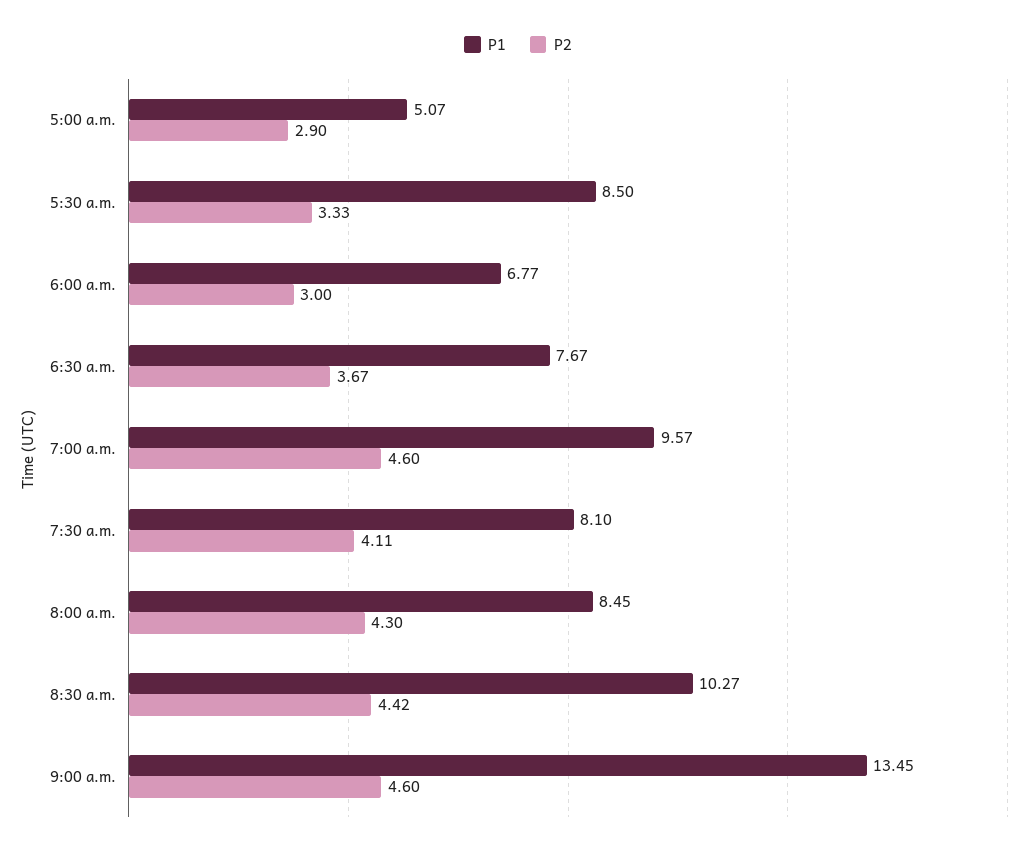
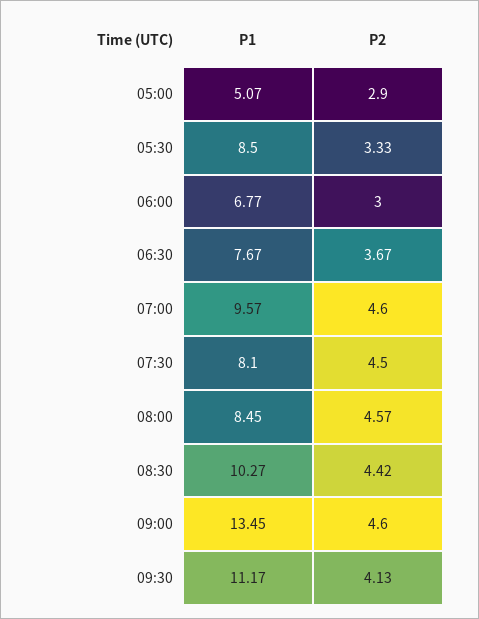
P2, 7:30 a.m.: 4.11 -> 4.5
P2, 8:00 a.m.: 4.3 -> 4.57
P1, 09:30: none -> 11.17
P2, 09:30: none -> 4.13

